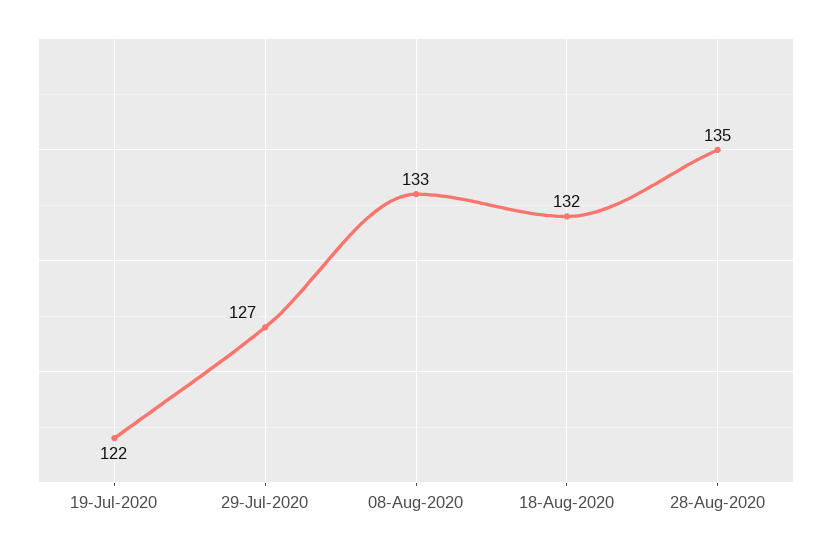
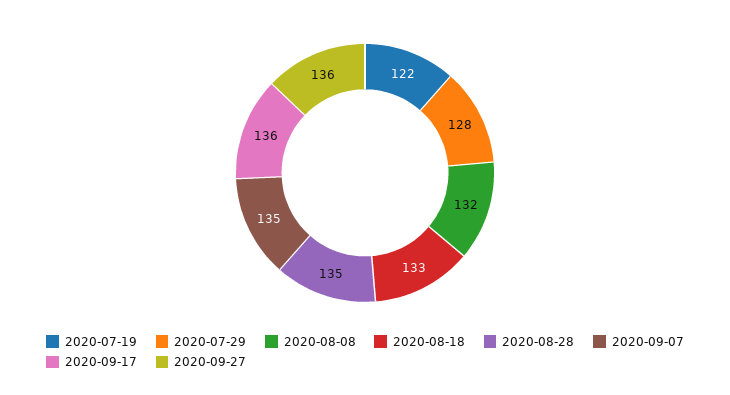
29-Jul-2020: 127 -> 128
08-Aug-2020: 133 -> 132
18-Aug-2020: 132 -> 133
2020-09-07: none -> 135
2020-09-17: none -> 136
2020-09-27: none -> 136

